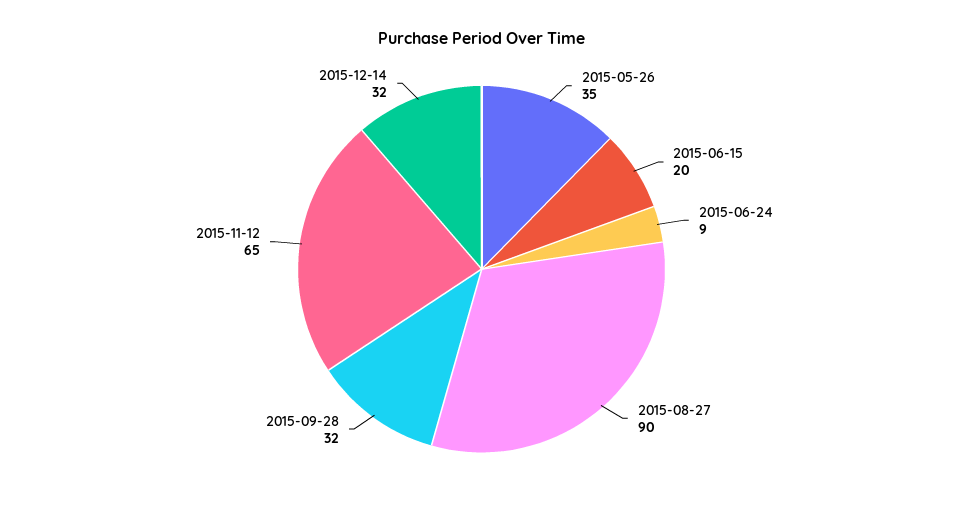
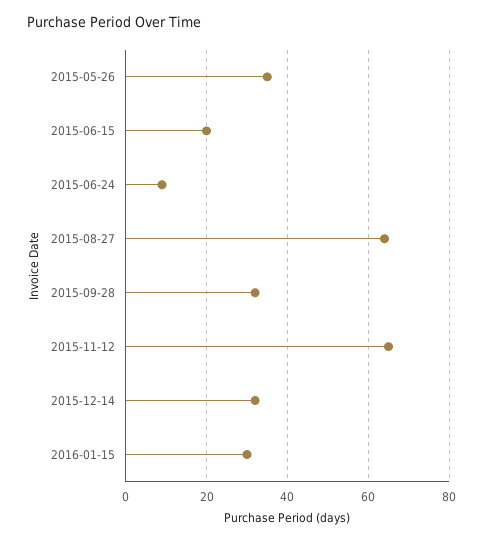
2015-08-27: 90 -> 65
2016-01-15: none -> 30

